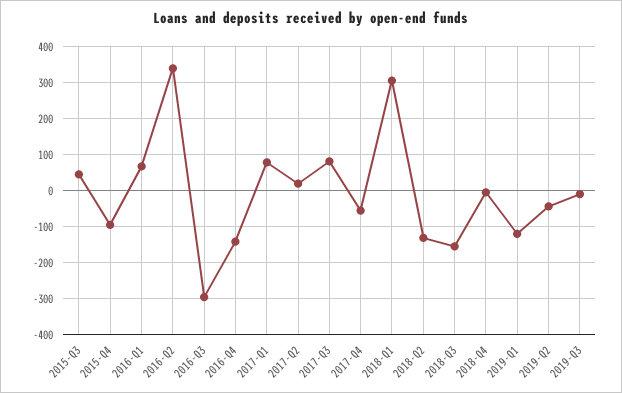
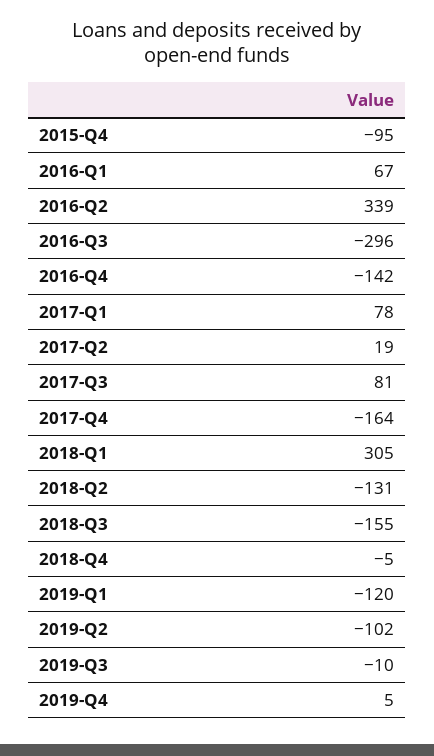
2015-Q3: 40 -> none
2017-Q4: -60 -> -164
2019-Q2: -40 -> -102
2019-Q4: none -> 5

